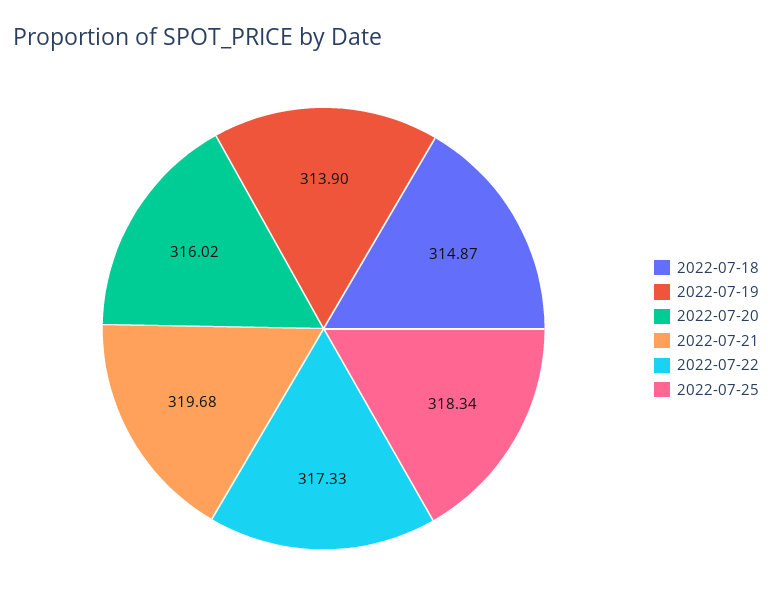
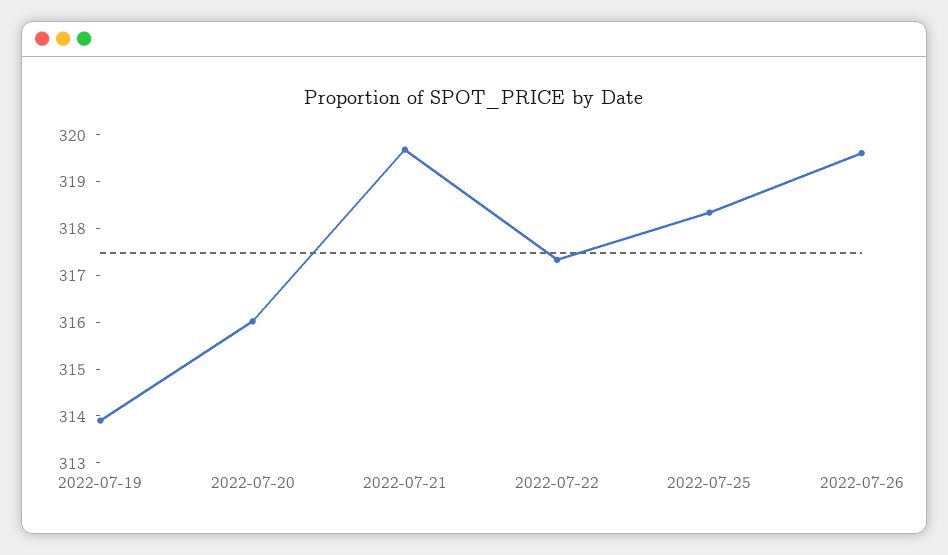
2022-07-18: 314.87 -> none
2022-07-26: none -> 319.6

